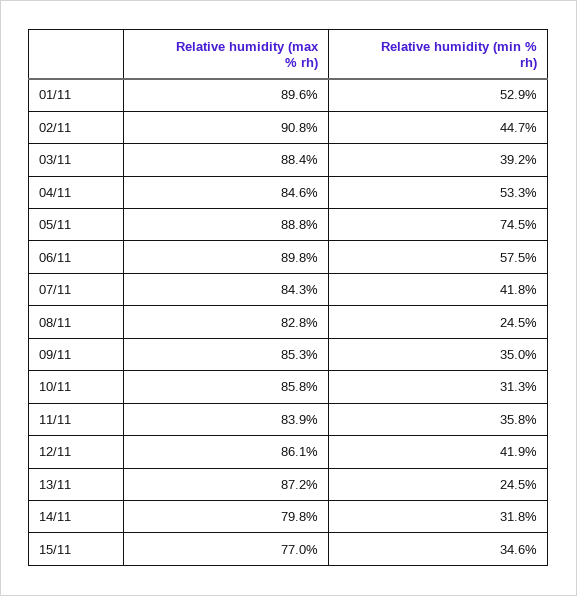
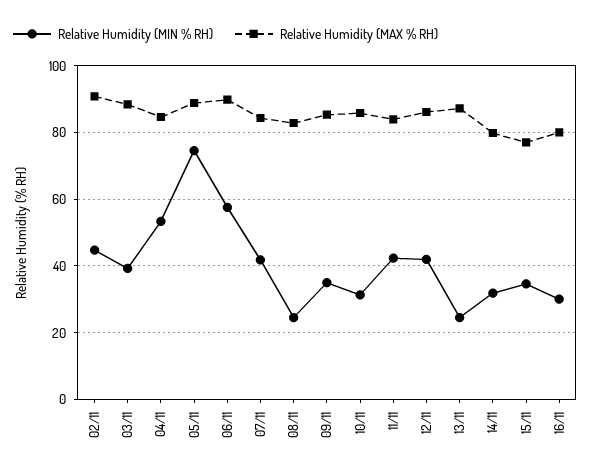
Relative humidity (max % rh), 01/11: 89.6 -> none
Relative humidity (min % rh), 01/11: 52.9 -> none
Relative humidity (min % rh), 11/11: 35.8 -> 42
Relative humidity (min % rh), 16/11: none -> 30
Relative humidity (max % rh), 16/11: none -> 80

